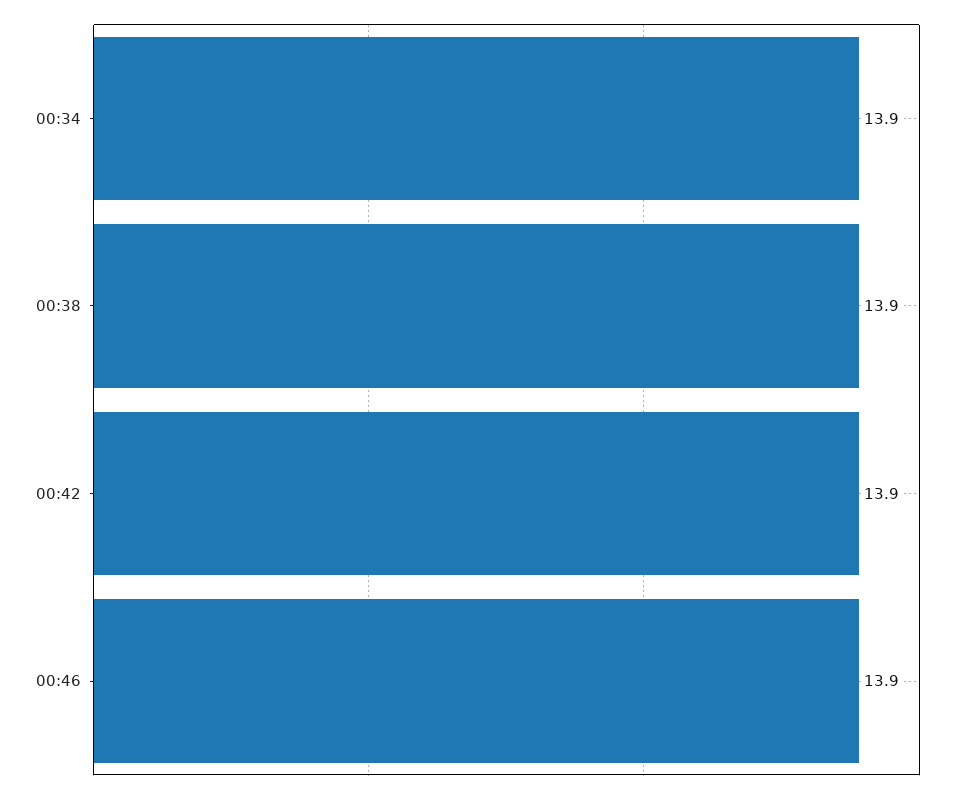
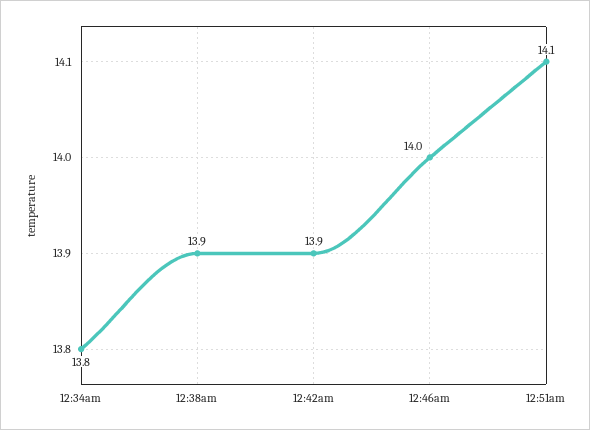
00:34: 13.9 -> 13.8
00:46: 13.9 -> 14
12:51am: none -> 14.1

